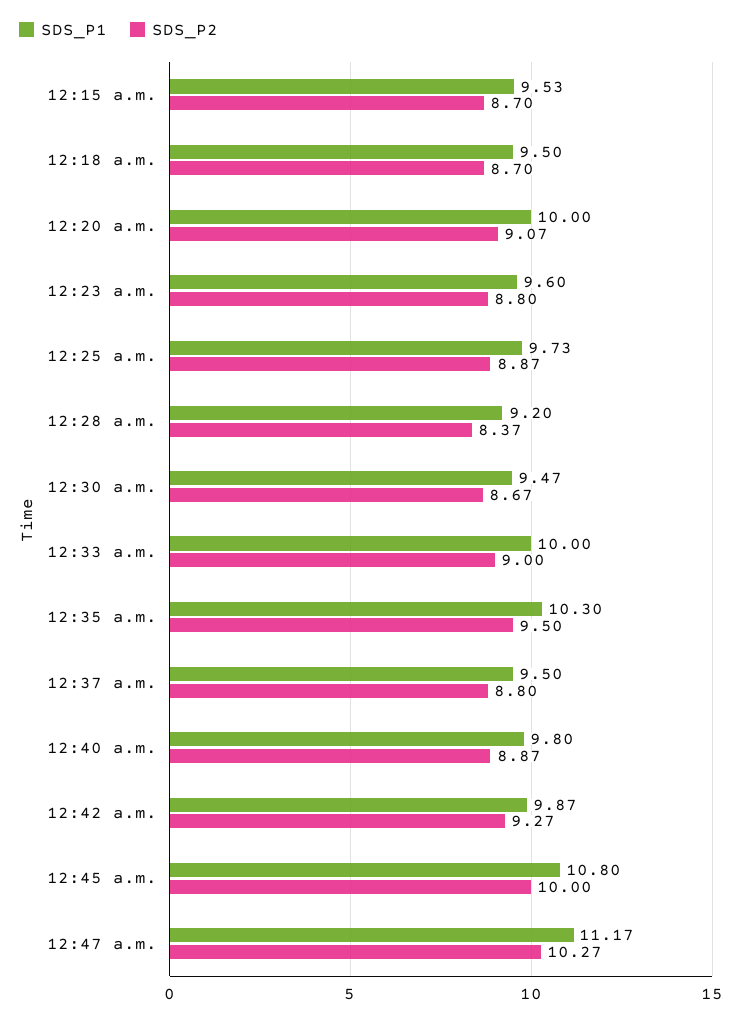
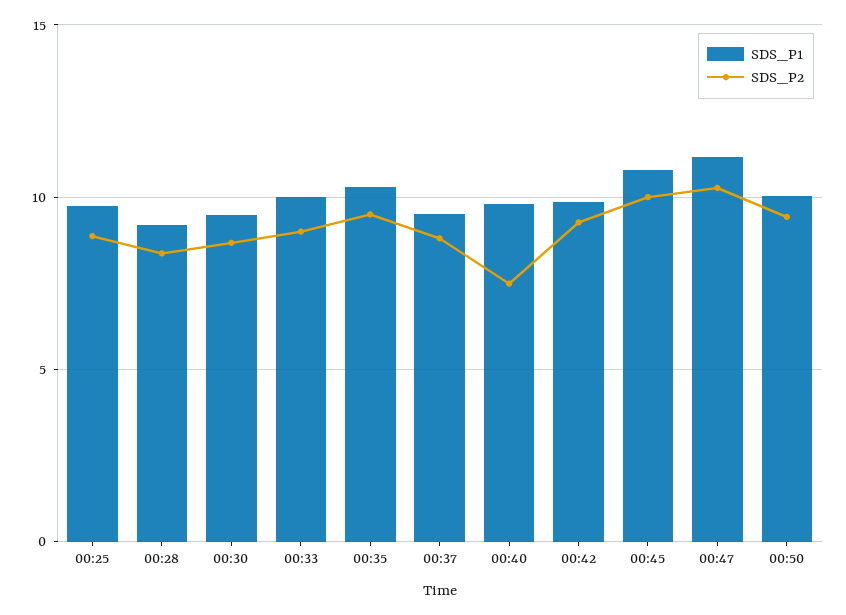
SDS_P1, 12:15 a.m.: 9.53 -> none
SDS_P2, 12:15 a.m.: 8.7 -> none
SDS_P1, 12:18 a.m.: 9.5 -> none
SDS_P2, 12:18 a.m.: 8.7 -> none
SDS_P1, 12:20 a.m.: 10 -> none
SDS_P2, 12:20 a.m.: 9.07 -> none
SDS_P1, 12:23 a.m.: 9.6 -> none
SDS_P2, 12:23 a.m.: 8.8 -> none
SDS_P2, 12:40 a.m.: 8.87 -> 7.5
SDS_P1, 00:50: none -> 10
SDS_P2, 00:50: none -> 9.5

